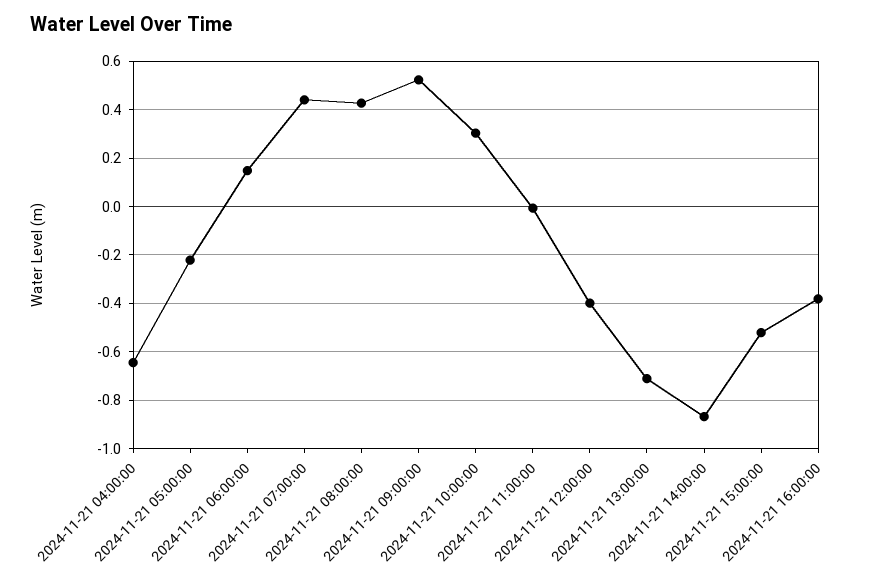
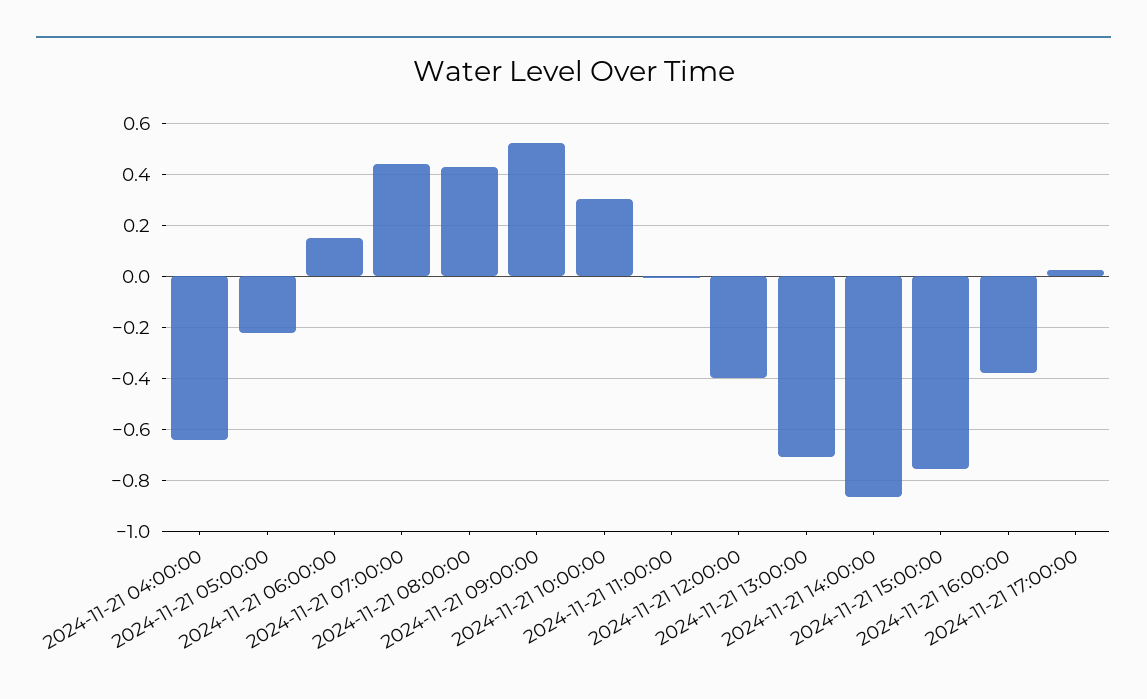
2024-11-21 15:00:00: -0.525 -> -0.75
2024-11-21 17:00:00: none -> 0.025

